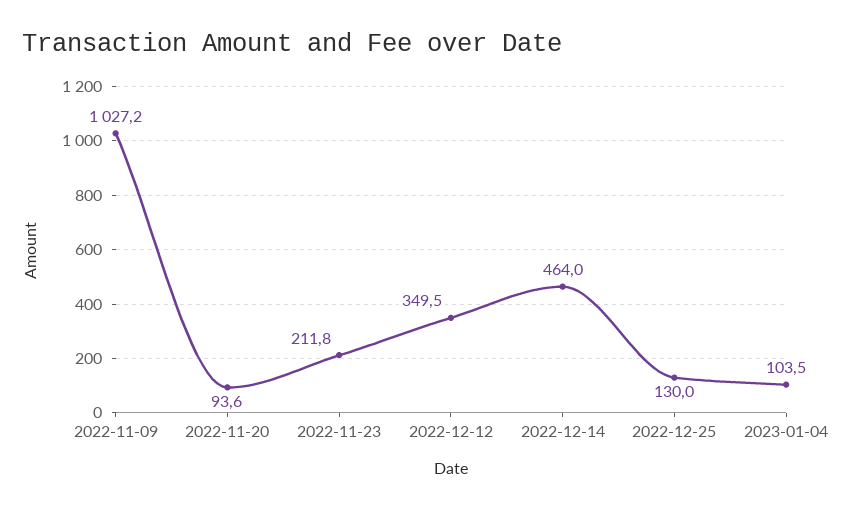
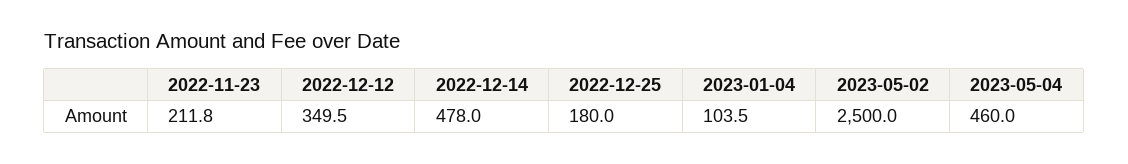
2022-11-09: 1027.2 -> none
2022-11-20: 93.6 -> none
2022-12-14: 464 -> 478
2022-12-25: 130 -> 180
2023-05-02: none -> 2500
2023-05-04: none -> 460

